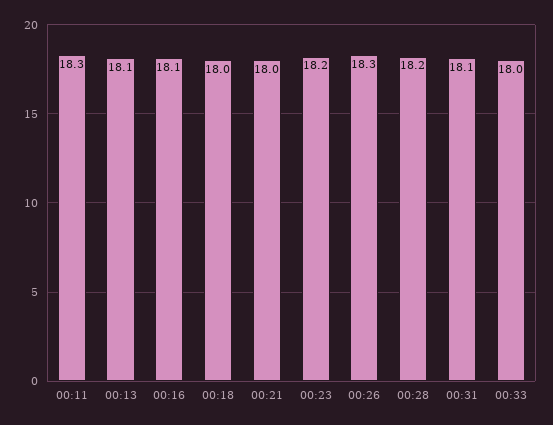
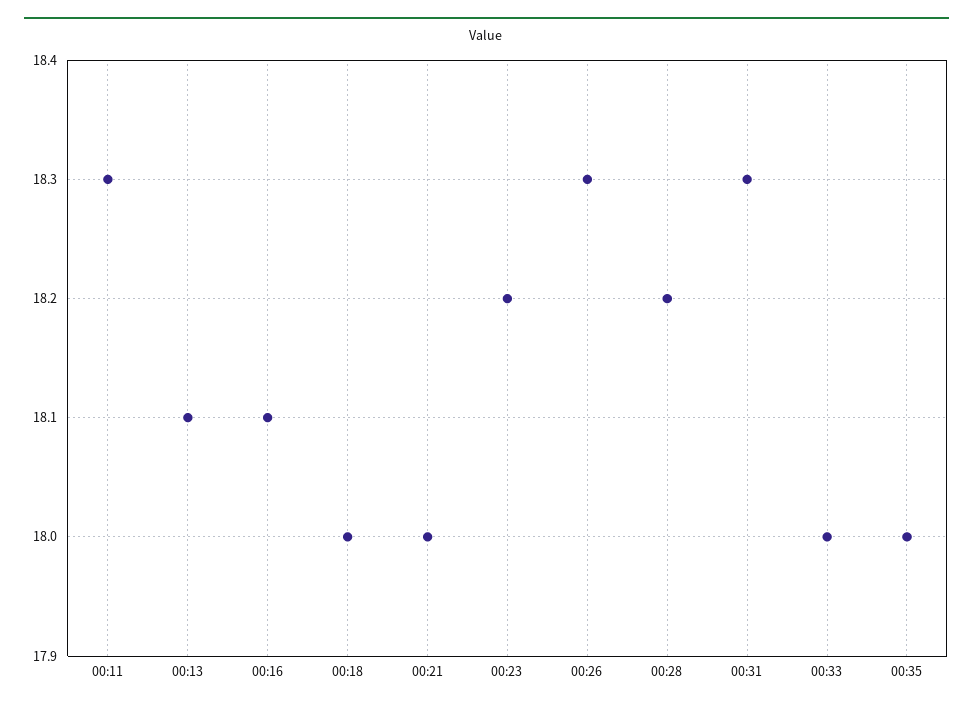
00:31: 18.1 -> 18.3
00:35: none -> 18

